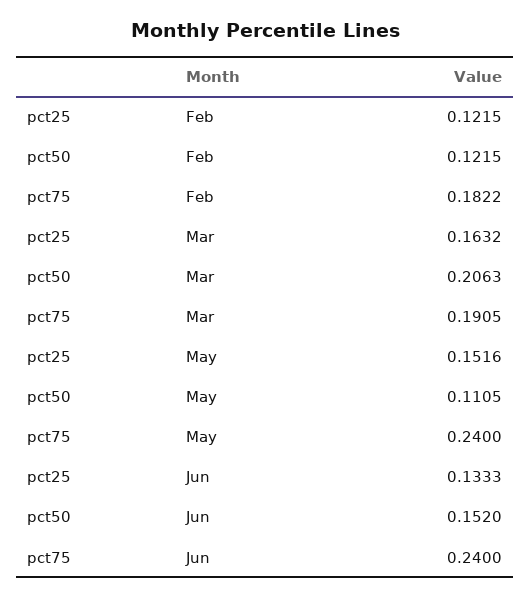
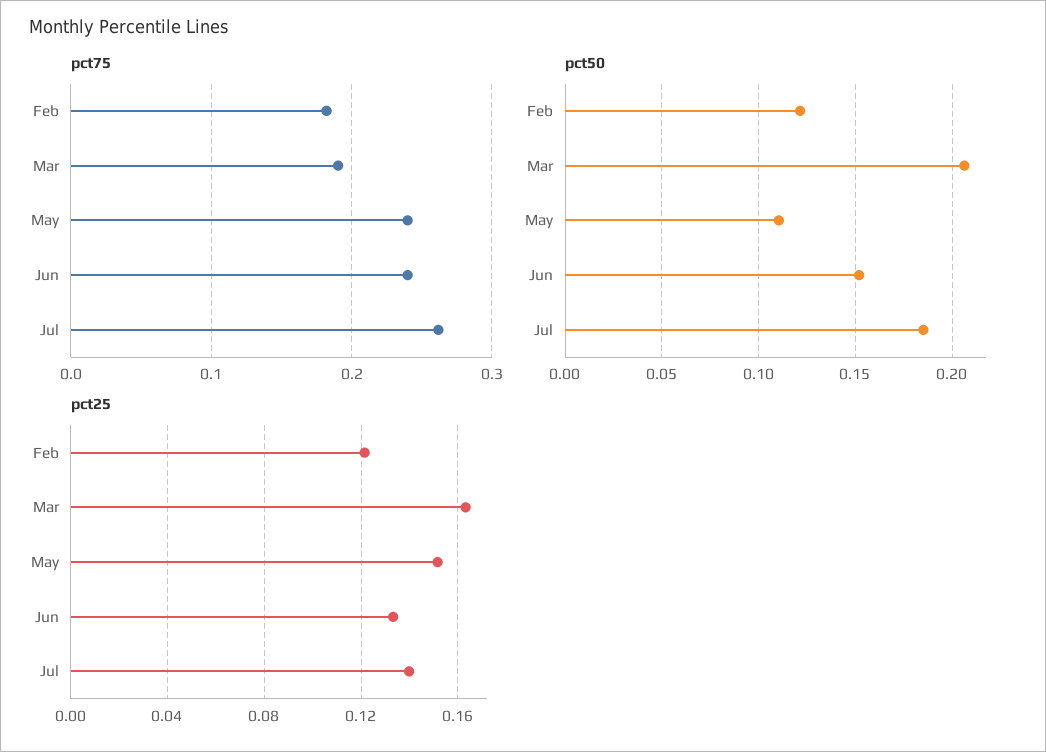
pct75, Jul: none -> 0.26
pct50, Jul: none -> 0.185
pct25, Jul: none -> 0.14

